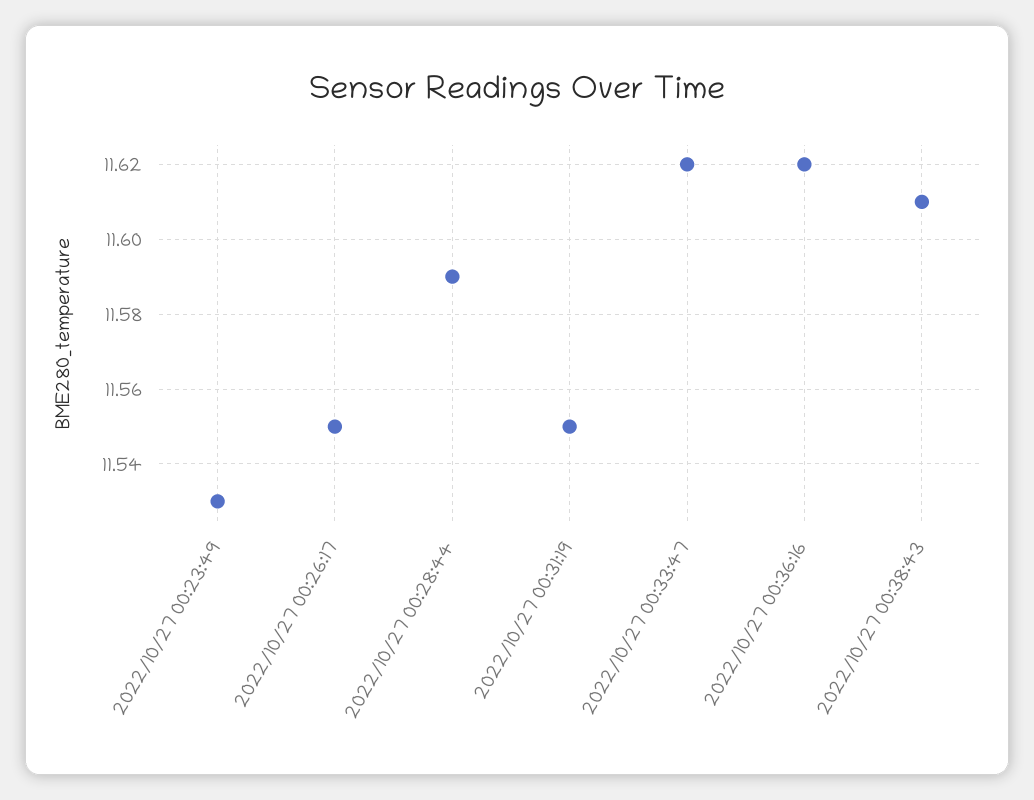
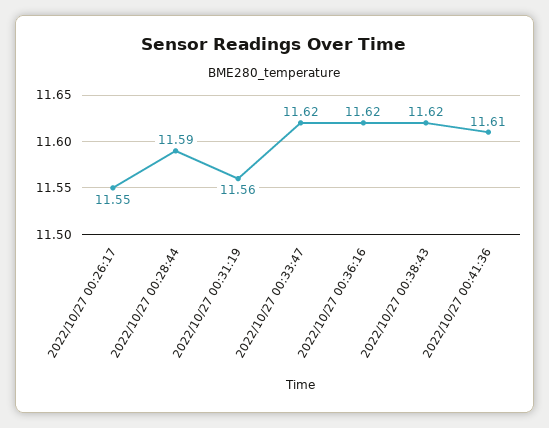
2022/10/27 00:23:49: 11.53 -> none
2022/10/27 00:31:19: 11.55 -> 11.56
2022/10/27 00:38:43: 11.61 -> 11.62
2022/10/27 00:41:36: none -> 11.61

